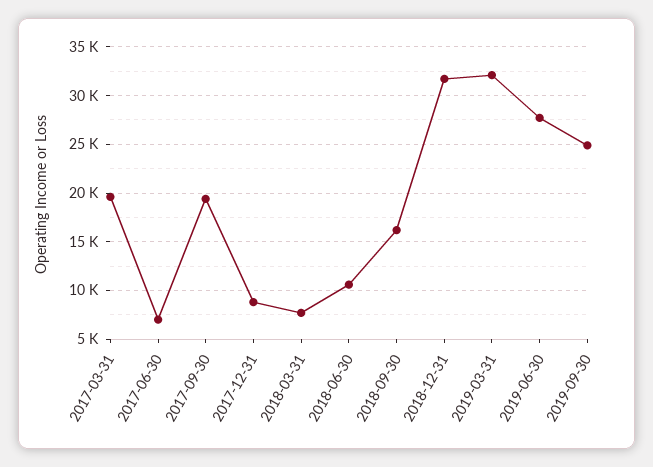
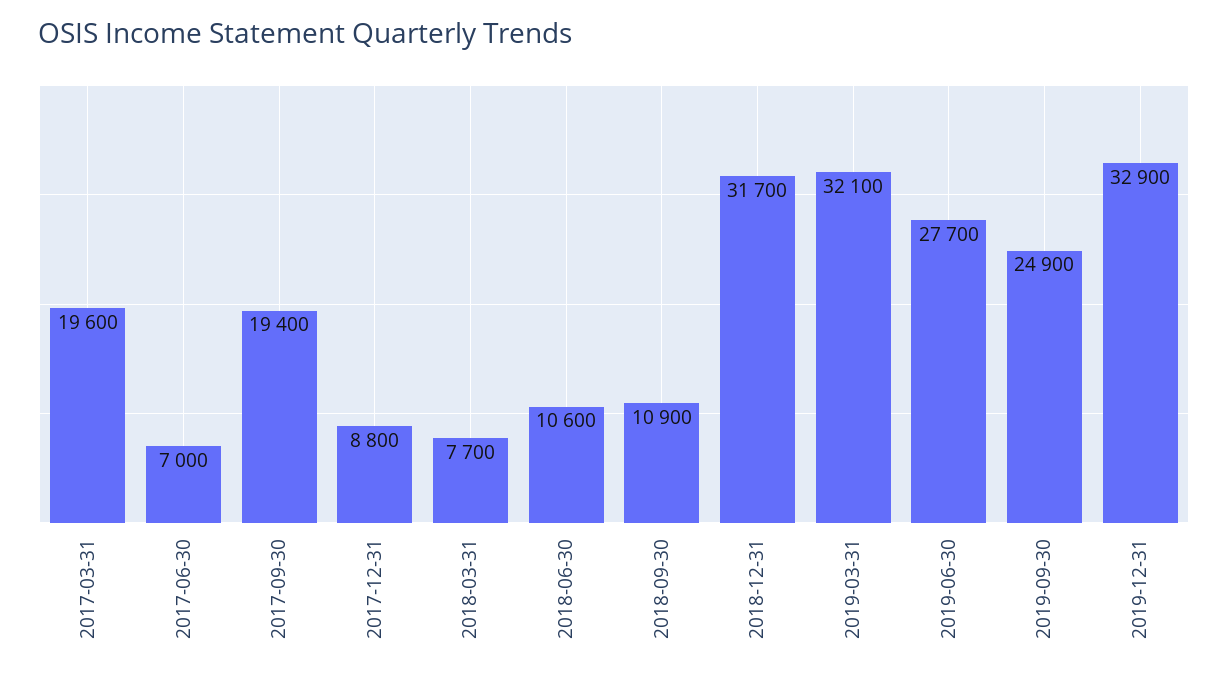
2018-09-30: 16000 -> 10900
2019-12-31: none -> 32900

